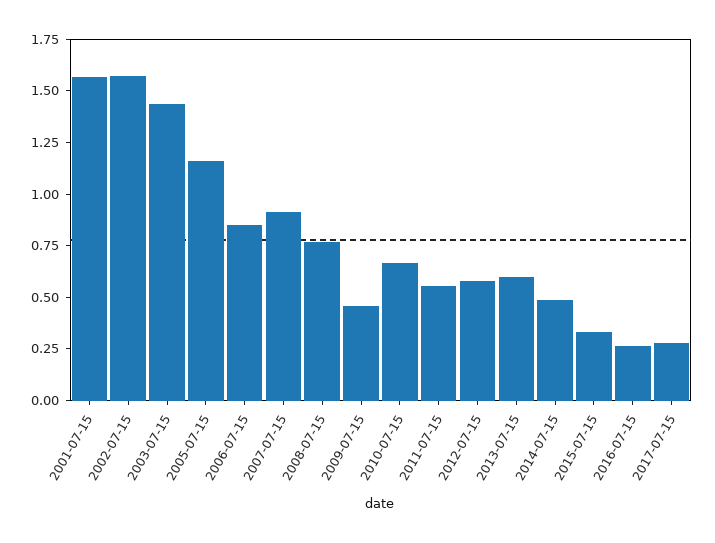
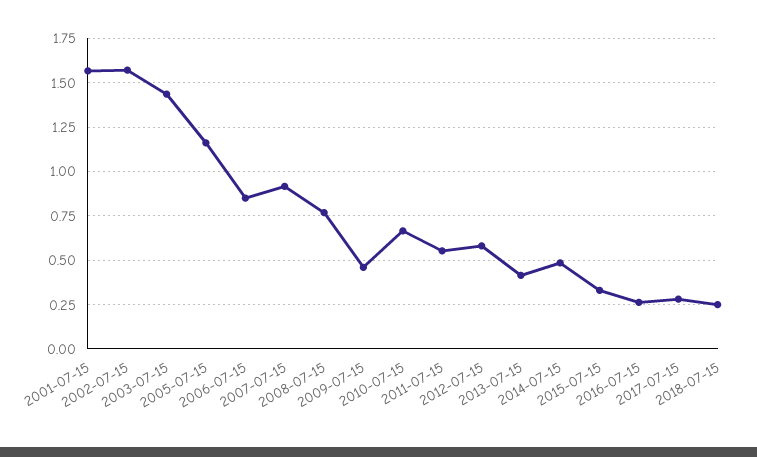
2013-07-15: 0.6 -> 0.4
2018-07-15: none -> 0.25

